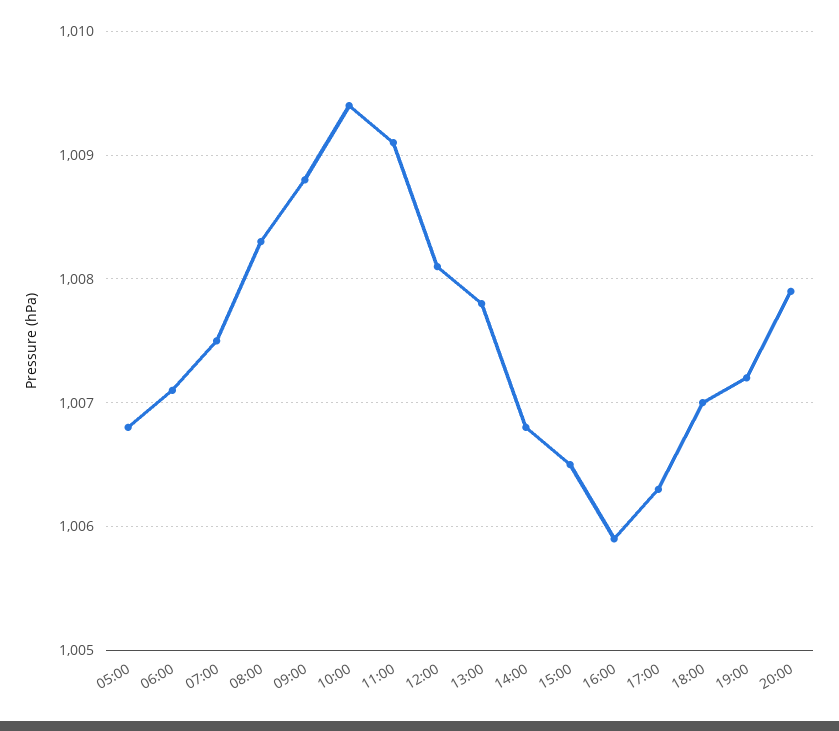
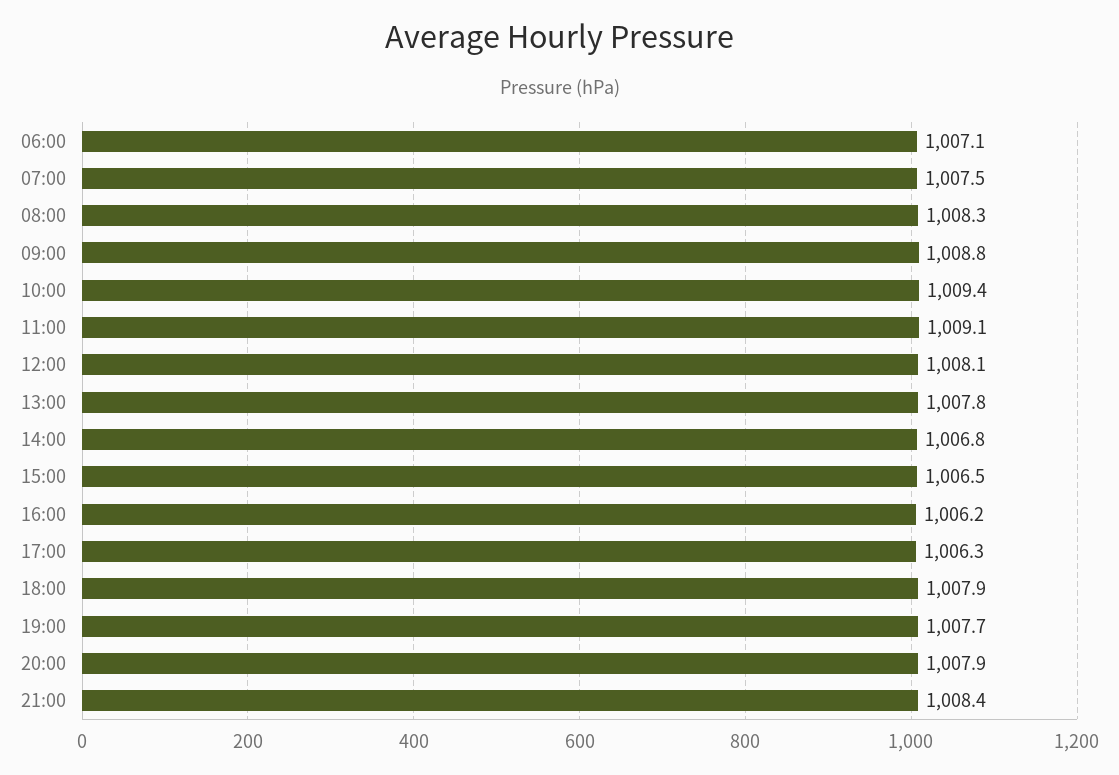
05:00: 1006.8 -> none
16:00: 1005.9 -> 1006.2
18:00: 1007 -> 1007.9
19:00: 1007.2 -> 1007.7
21:00: none -> 1008.4

